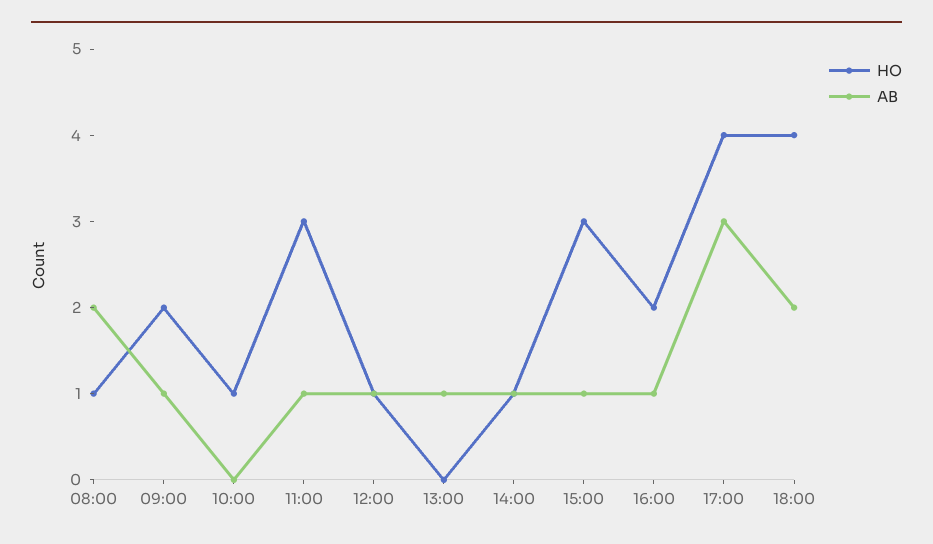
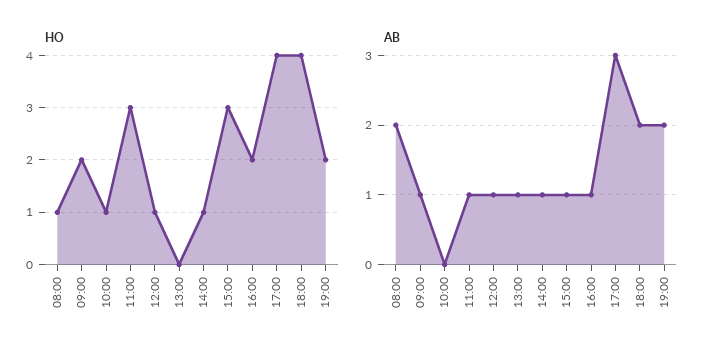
HO, 19:00: none -> 2
AB, 19:00: none -> 2

